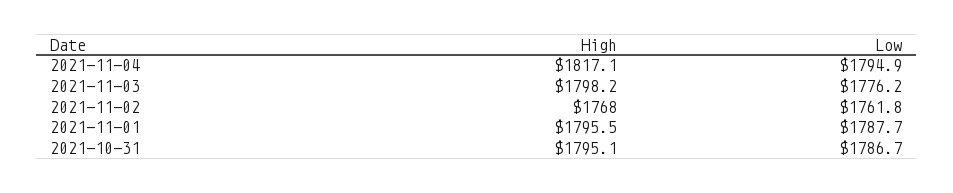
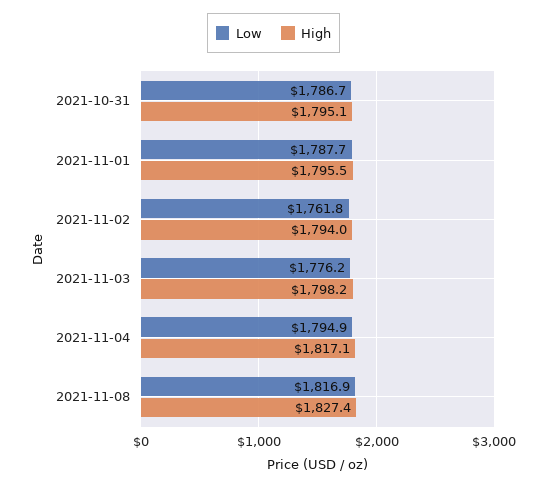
High, 2021-11-02: 1768 -> 1794
Low, 2021-11-08: none -> 1816.9
High, 2021-11-08: none -> 1827.4

